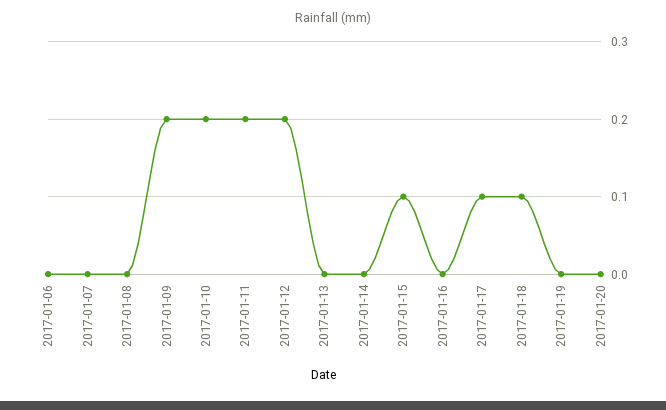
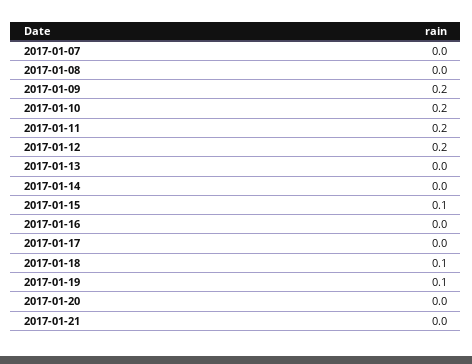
2017-01-06: 0 -> none
2017-01-17: 0.1 -> 0
2017-01-19: 0 -> 0.1
2017-01-21: none -> 0

